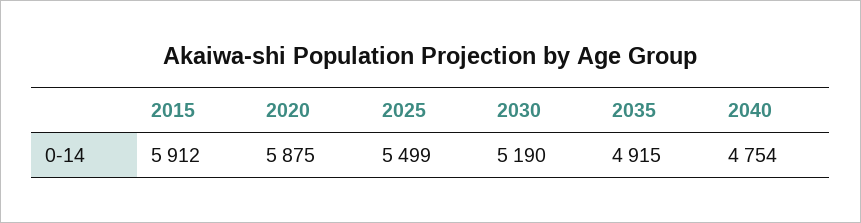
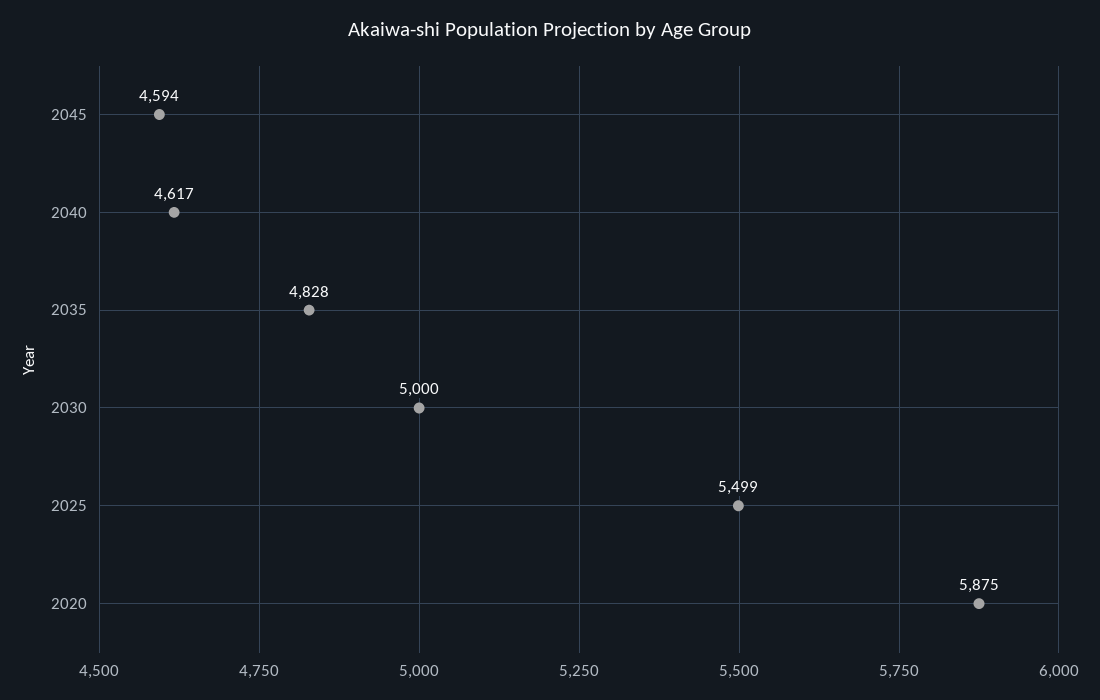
2015: 5912 -> none
2030: 5190 -> 5000
2035: 4915 -> 4828
2040: 4754 -> 4617
2045: none -> 4594

